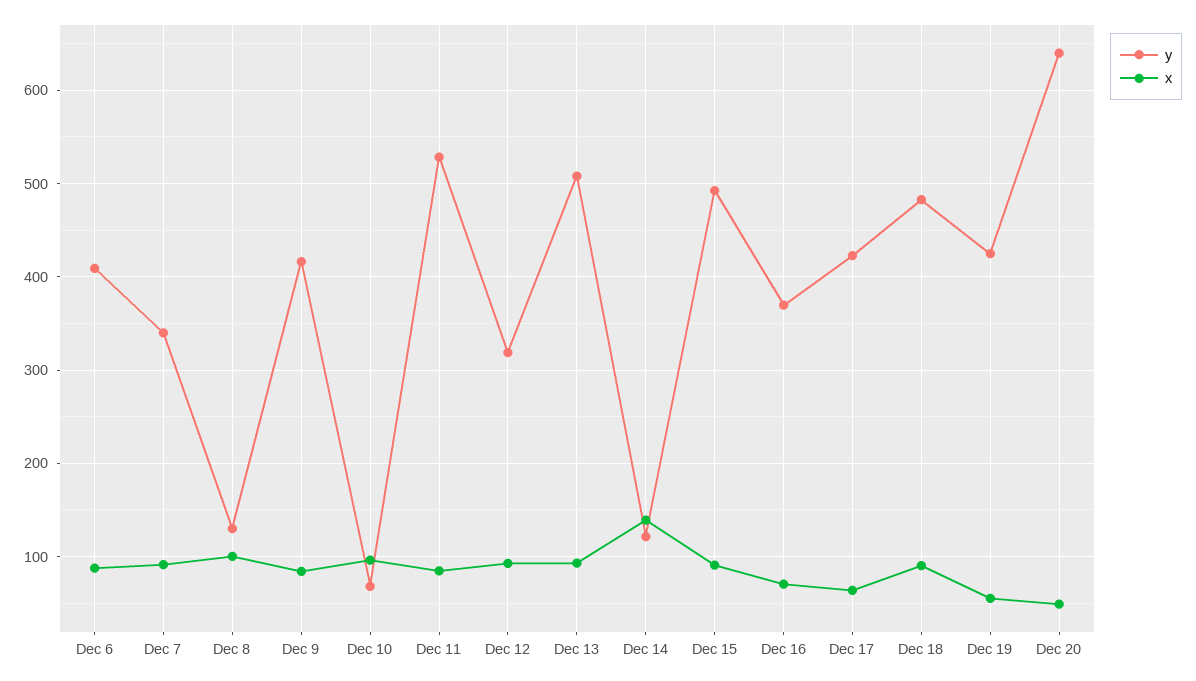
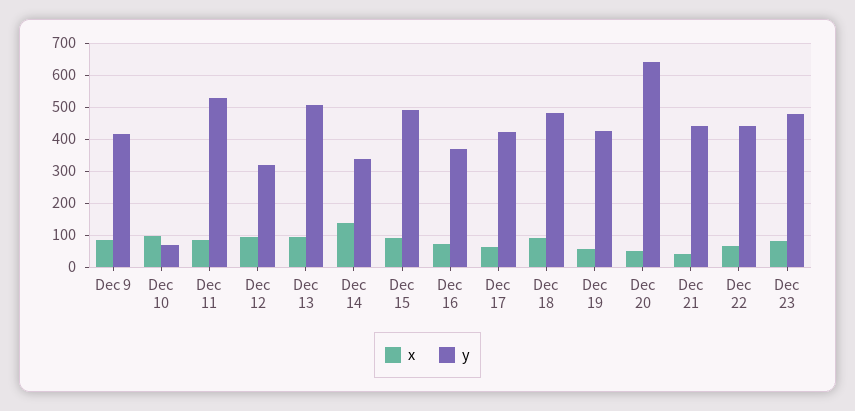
y, Dec 6: 410 -> none
x, Dec 6: 90 -> none
y, Dec 7: 340 -> none
x, Dec 7: 90 -> none
y, Dec 8: 130 -> none
x, Dec 8: 100 -> none
y, Dec 14: 120 -> 340
x, Dec 21: none -> 40
y, Dec 21: none -> 440
x, Dec 22: none -> 60
y, Dec 22: none -> 440
x, Dec 23: none -> 80
y, Dec 23: none -> 480

